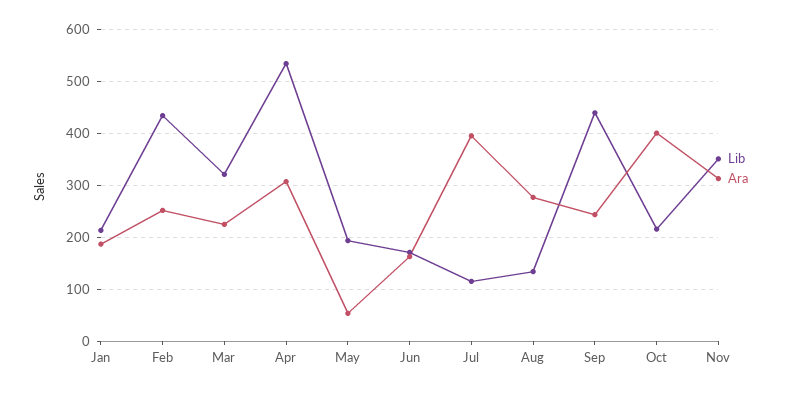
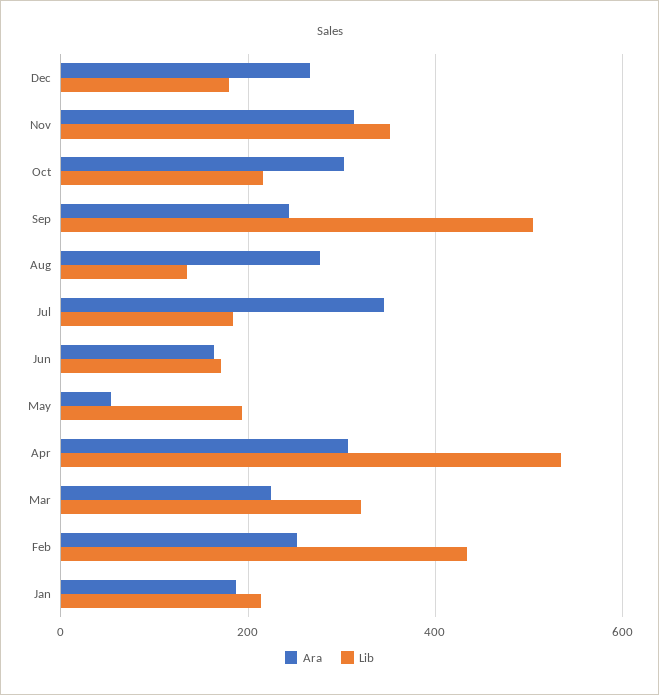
Lib, Jul: 120 -> 180
Ara, Jul: 400 -> 340
Lib, Sep: 440 -> 500
Ara, Oct: 400 -> 300
Ara, Dec: none -> 260
Lib, Dec: none -> 180

